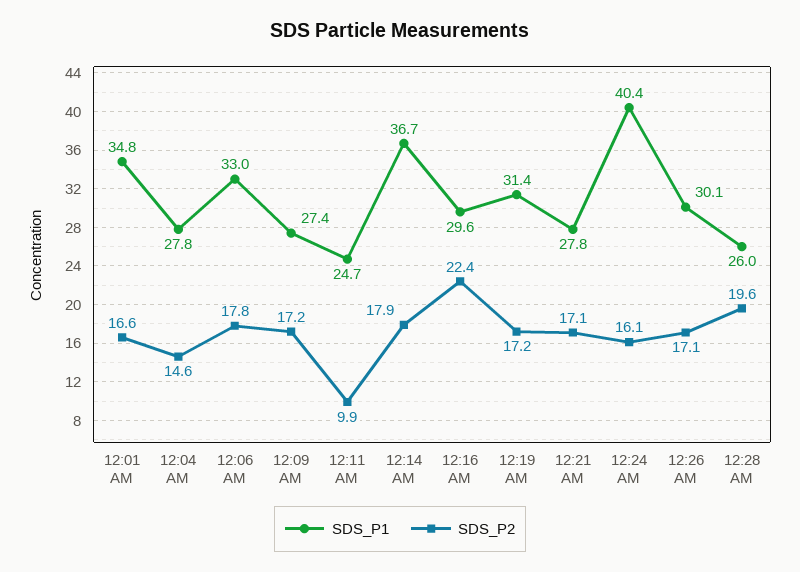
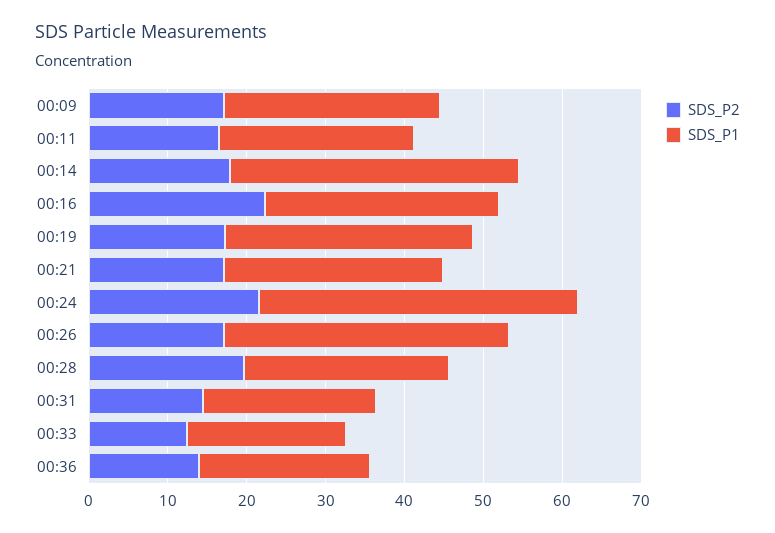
SDS_P1, 12:01 AM: 34.8 -> none
SDS_P2, 12:01 AM: 16.6 -> none
SDS_P1, 12:04 AM: 27.8 -> none
SDS_P2, 12:04 AM: 14.6 -> none
SDS_P1, 12:06 AM: 33 -> none
SDS_P2, 12:06 AM: 17.8 -> none
SDS_P2, 12:11 AM: 9.9 -> 16
SDS_P2, 12:24 AM: 16.1 -> 22
SDS_P1, 12:26 AM: 30.1 -> 36
SDS_P2, 00:31: none -> 14
SDS_P1, 00:31: none -> 22
SDS_P2, 00:33: none -> 12
SDS_P1, 00:33: none -> 20
SDS_P2, 00:36: none -> 14
SDS_P1, 00:36: none -> 22

